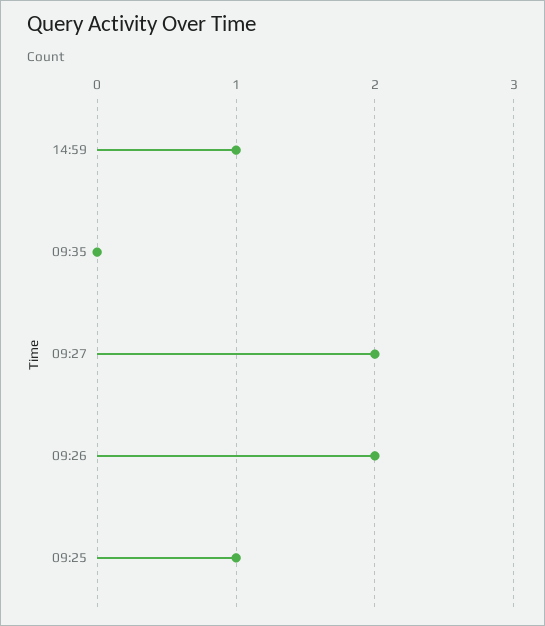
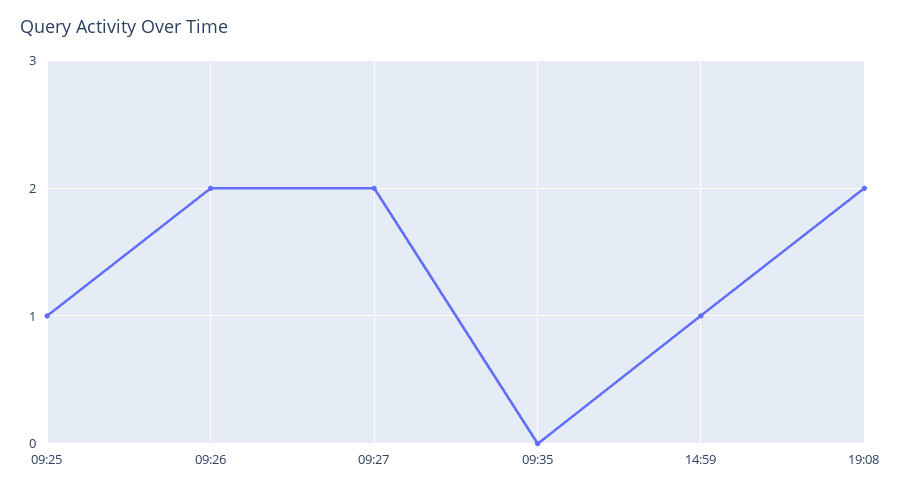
19:08: none -> 2

